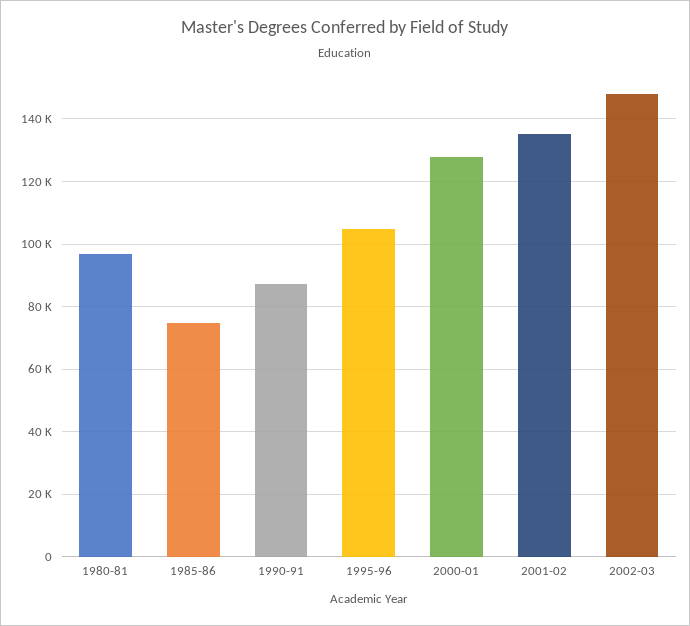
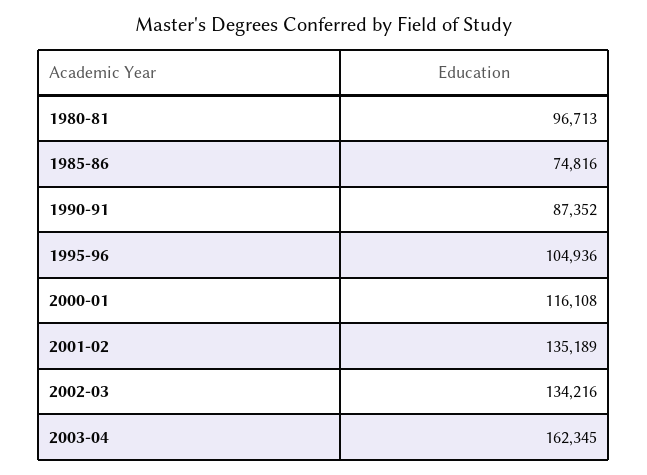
2000-01: 128000 -> 116108
2002-03: 148000 -> 134216
2003-04: none -> 162345

